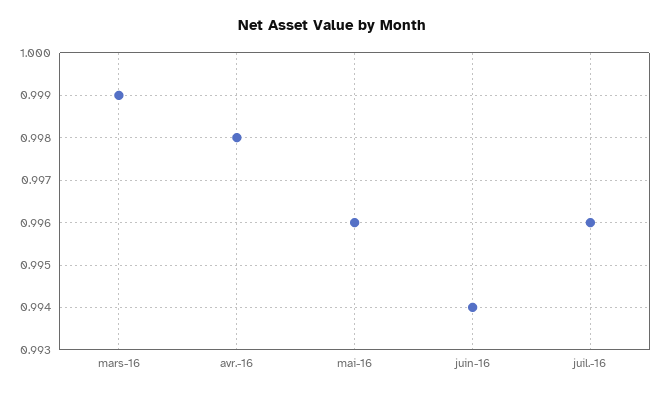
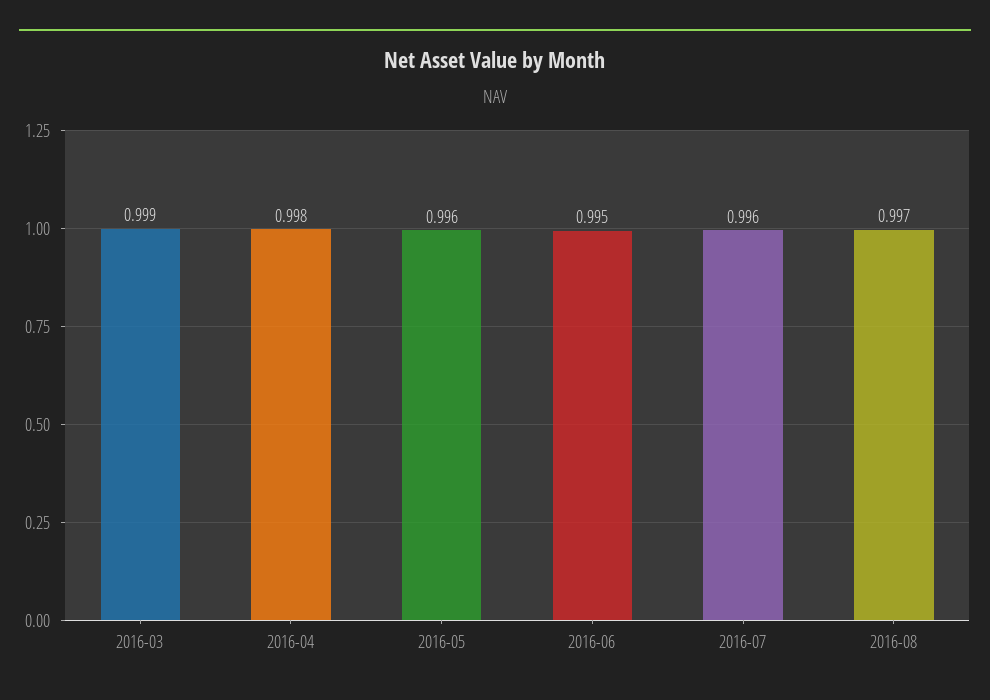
juin-16: 0.994 -> 0.995
2016-08: none -> 0.997

